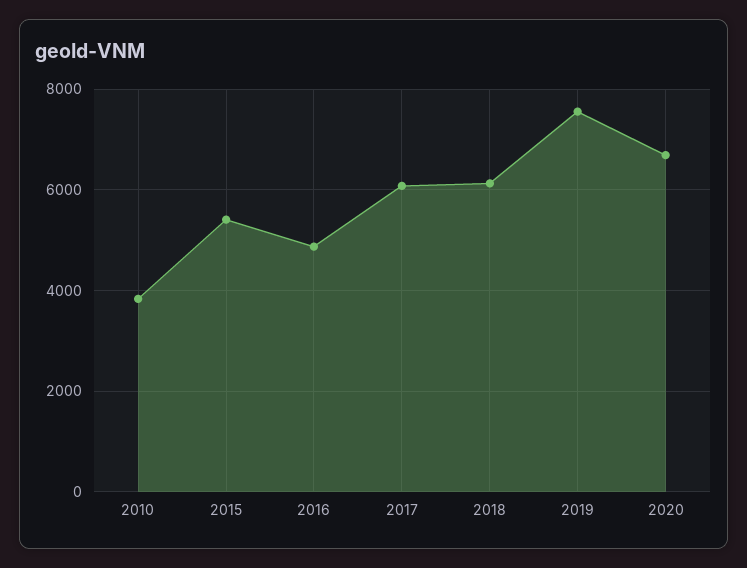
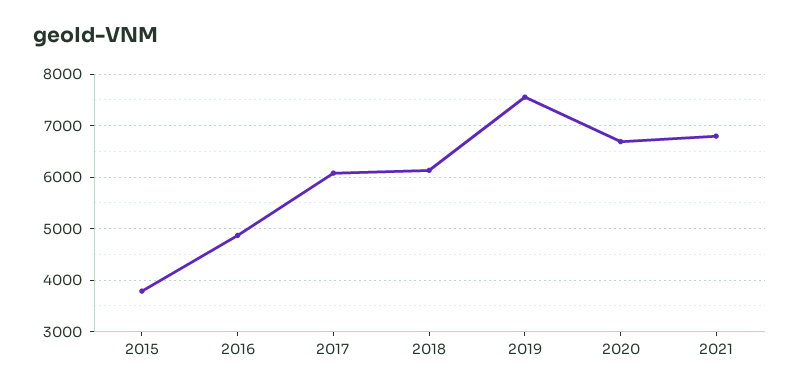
2010: 3800 -> none
2015: 5400 -> 3800
2021: none -> 6800

